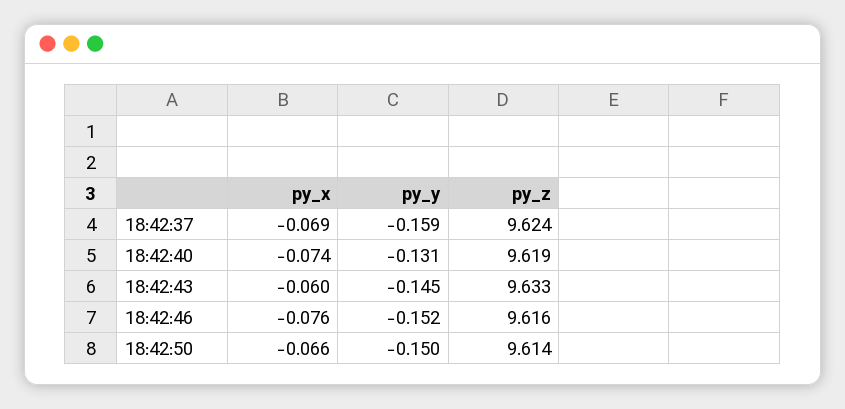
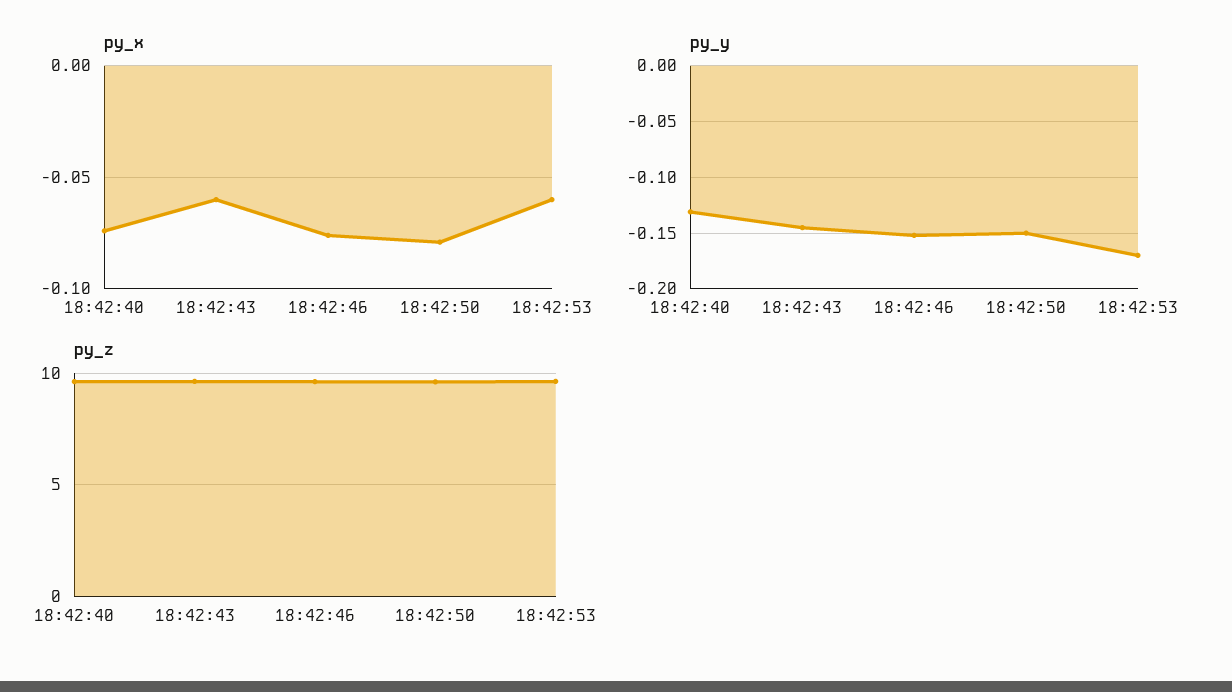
py_x, 18:42:37: -0.069 -> none
py_y, 18:42:37: -0.159 -> none
py_z, 18:42:37: 9.624 -> none
py_x, 18:42:50: -0.066 -> -0.08
py_x, 18:42:53: none -> -0.06
py_y, 18:42:53: none -> -0.17
py_z, 18:42:53: none -> 9.5

